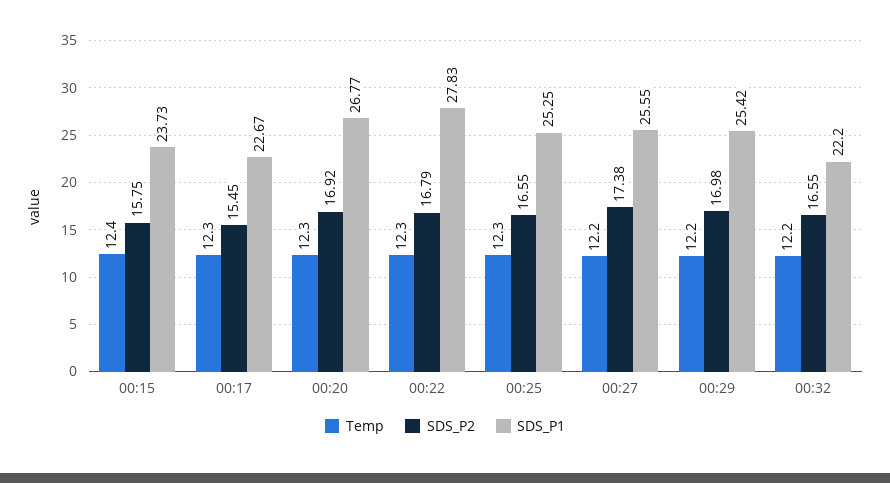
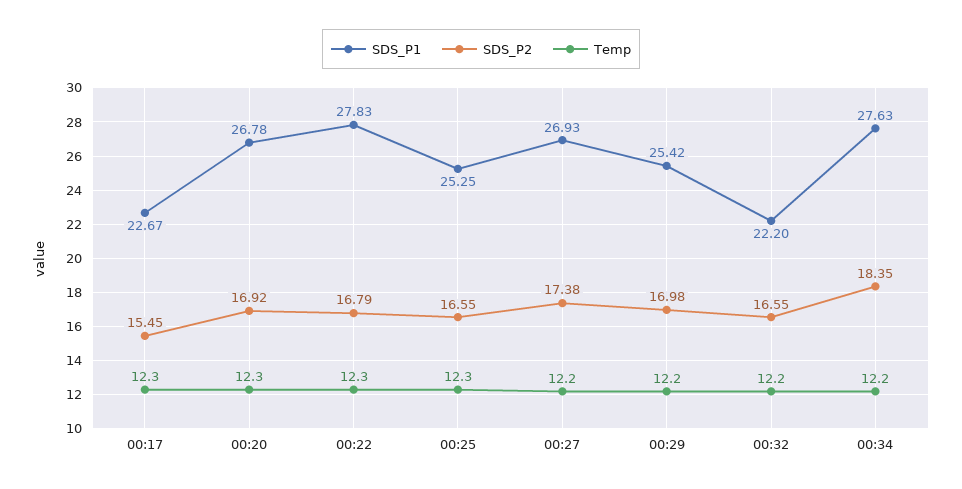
Temp, 00:15: 12.4 -> none
SDS_P2, 00:15: 15.75 -> none
SDS_P1, 00:15: 23.73 -> none
SDS_P1, 00:20: 26.77 -> 26.78
SDS_P1, 00:27: 25.55 -> 26.93
SDS_P1, 00:34: none -> 27.63
SDS_P2, 00:34: none -> 18.35
Temp, 00:34: none -> 12.2

